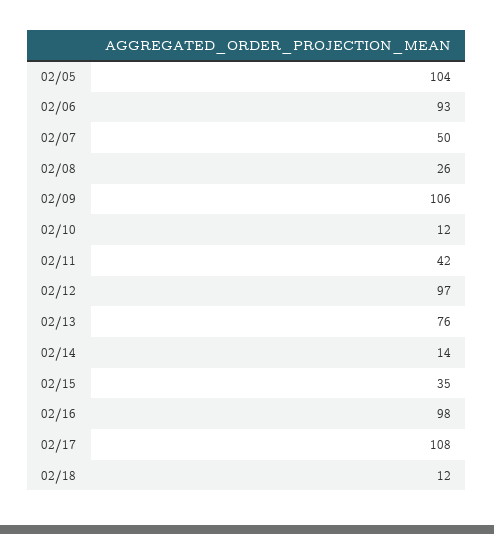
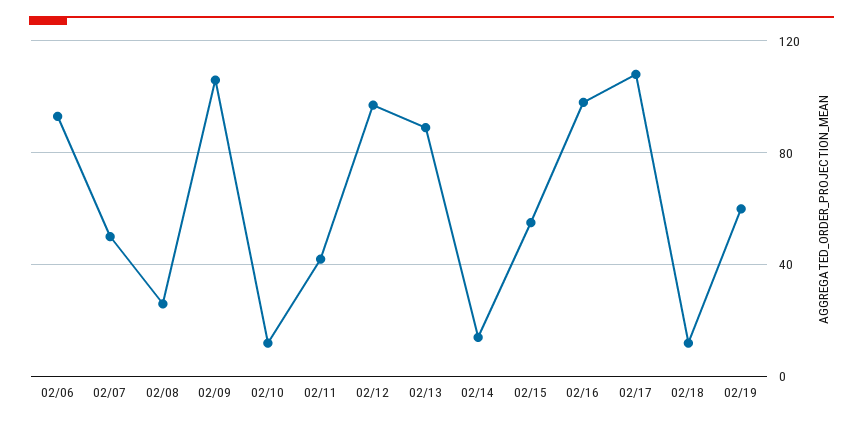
02/05: 104 -> none
02/13: 76 -> 90
02/15: 35 -> 55
02/19: none -> 60

